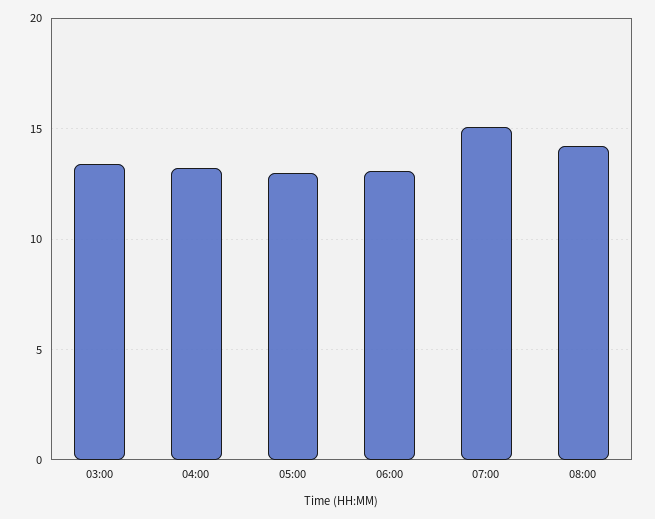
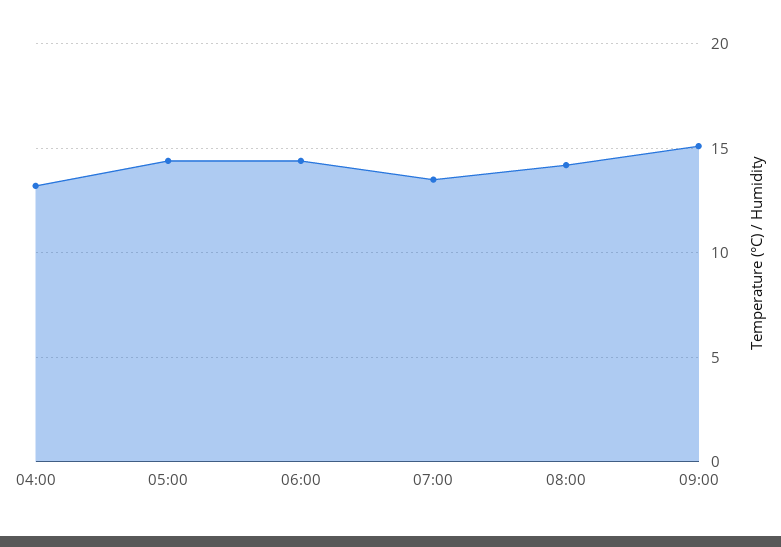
03:00: 13.5 -> none
05:00: 13 -> 14.5
06:00: 13 -> 14.5
07:00: 15 -> 13.5
09:00: none -> 15

